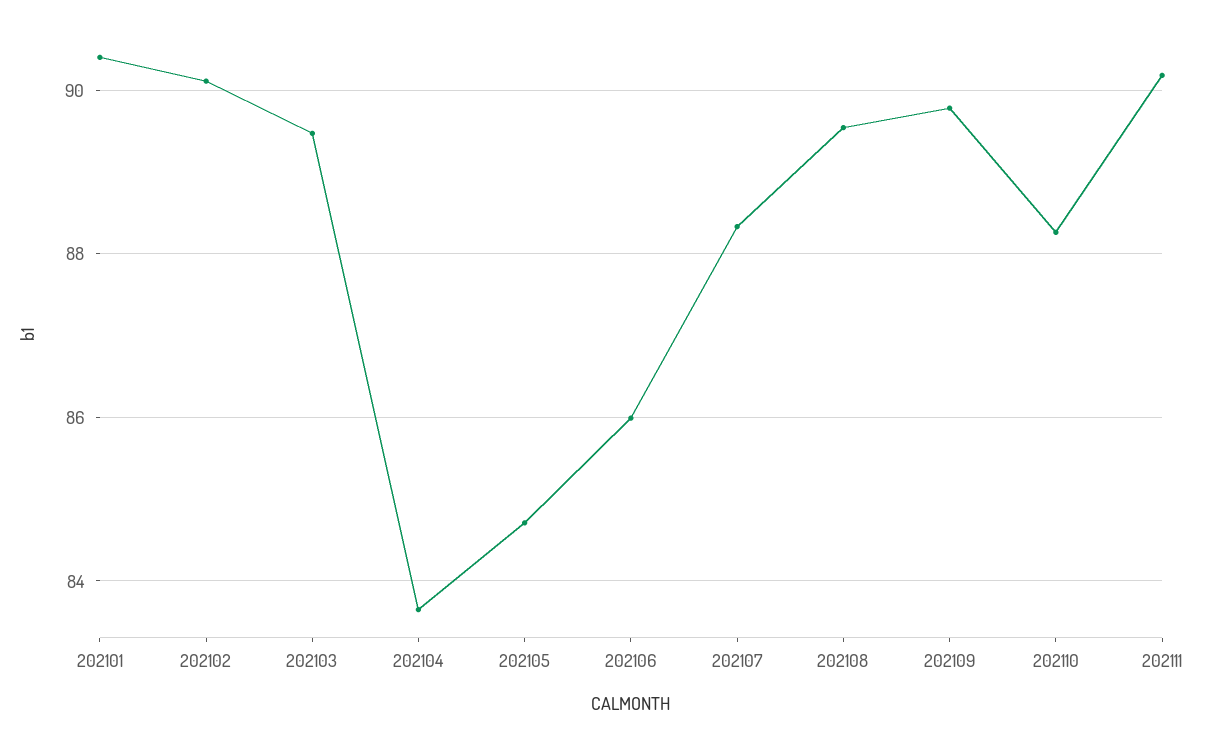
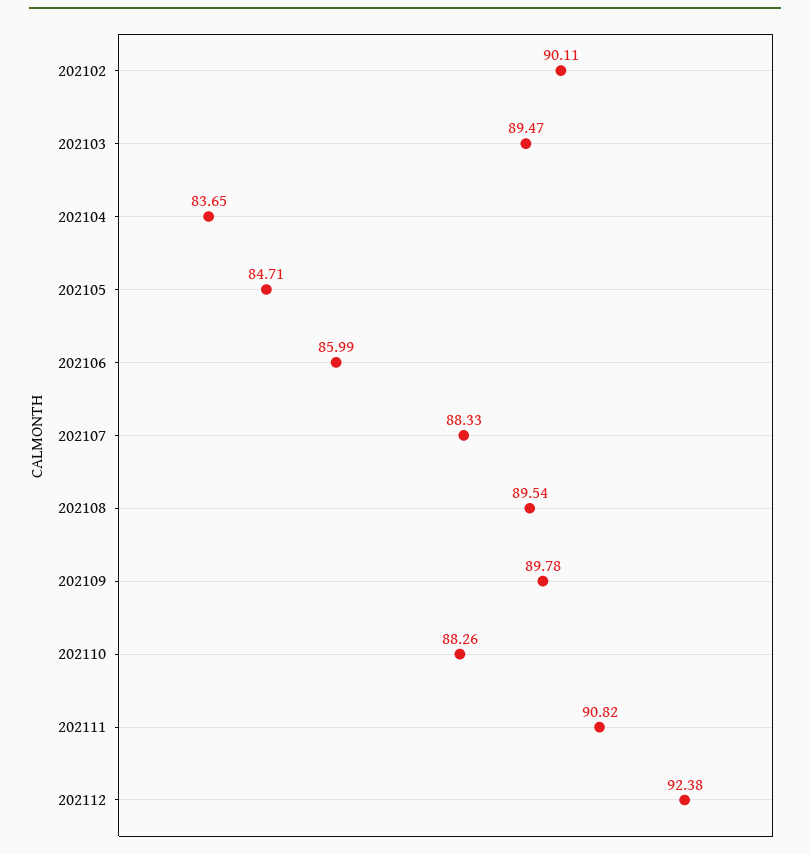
202101: 90.4 -> none
202111: 90.2 -> 90.82
202112: none -> 92.38

